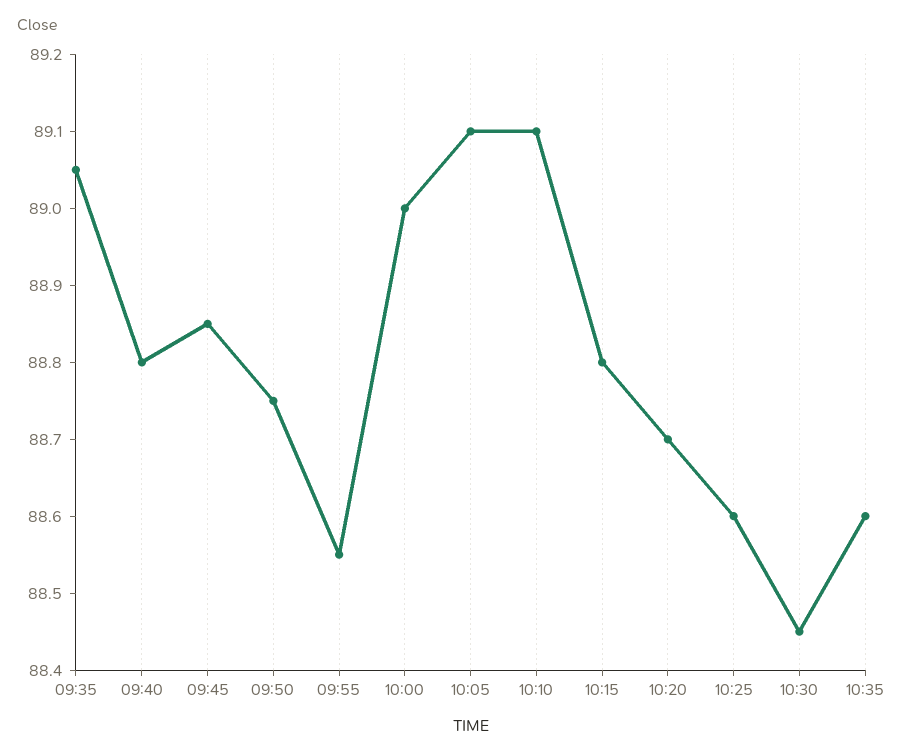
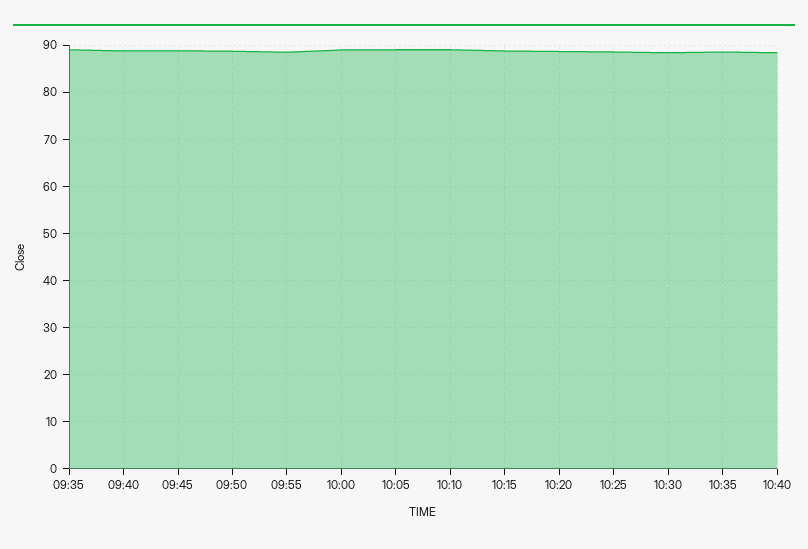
10:40: none -> 88

